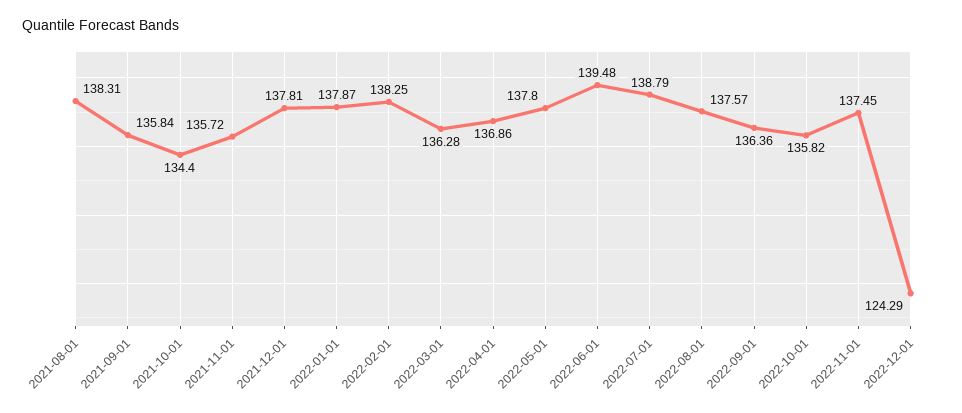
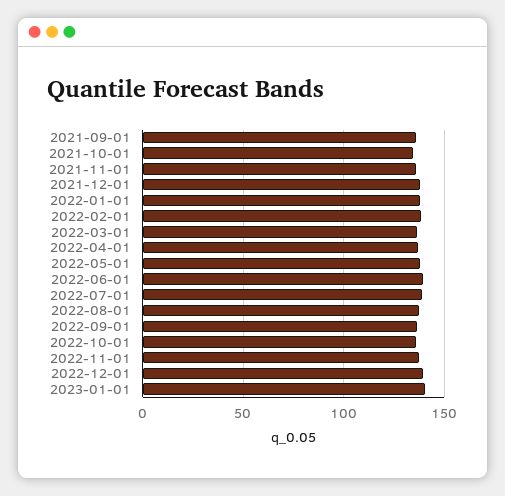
2021-08-01: 138.31 -> none
2022-12-01: 124.29 -> 140
2023-01-01: none -> 140

